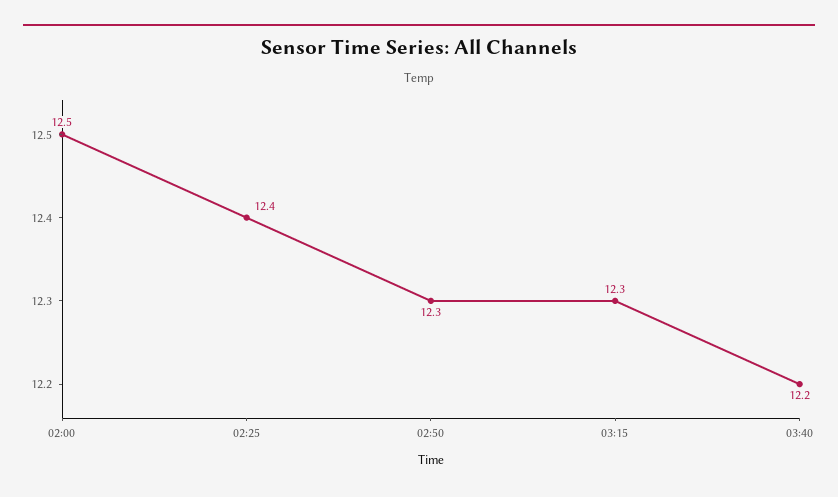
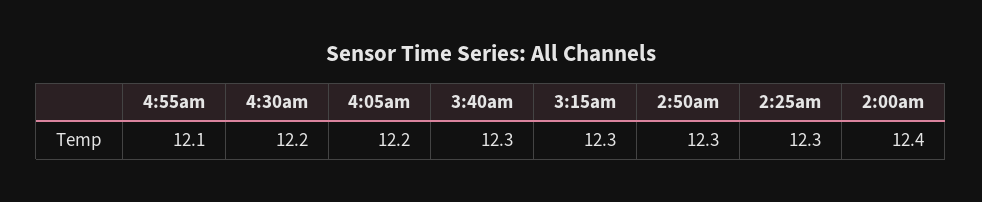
02:00: 12.5 -> 12.4
02:25: 12.4 -> 12.3
03:40: 12.2 -> 12.3
4:55am: none -> 12.1
4:30am: none -> 12.2
4:05am: none -> 12.2

